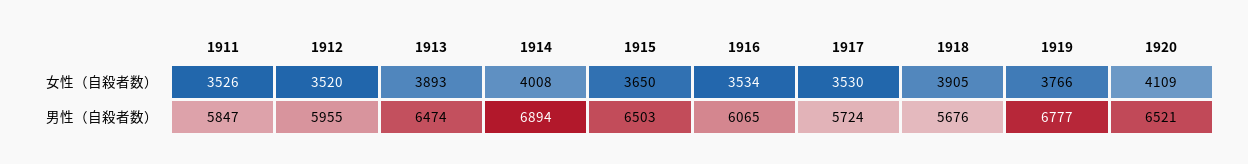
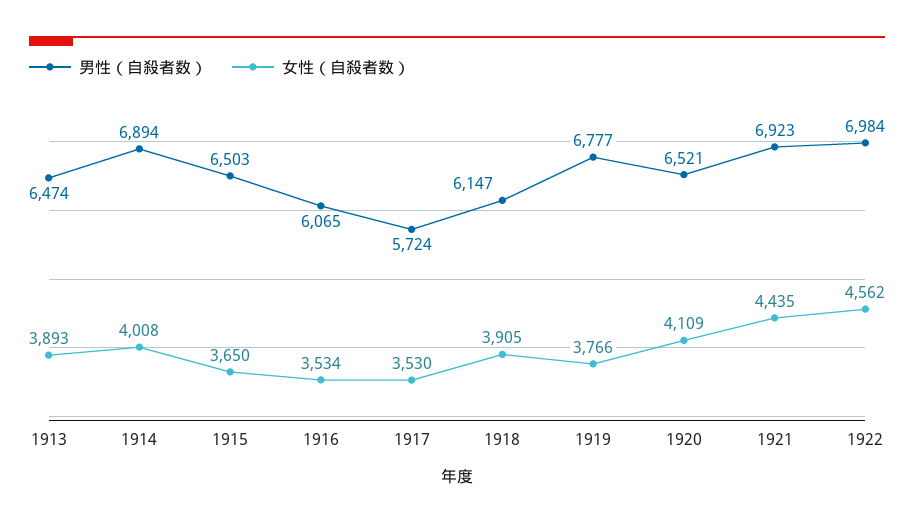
女性（自殺者数）, 1911: 3526 -> none
女性（自殺者数）, 1912: 3520 -> none
男性（自殺者数）, 1911: 5847 -> none
男性（自殺者数）, 1912: 5955 -> none
男性（自殺者数）, 1918: 5676 -> 6147
男性（自殺者数）, 1921: none -> 6923
女性（自殺者数）, 1921: none -> 4435
男性（自殺者数）, 1922: none -> 6984
女性（自殺者数）, 1922: none -> 4562

